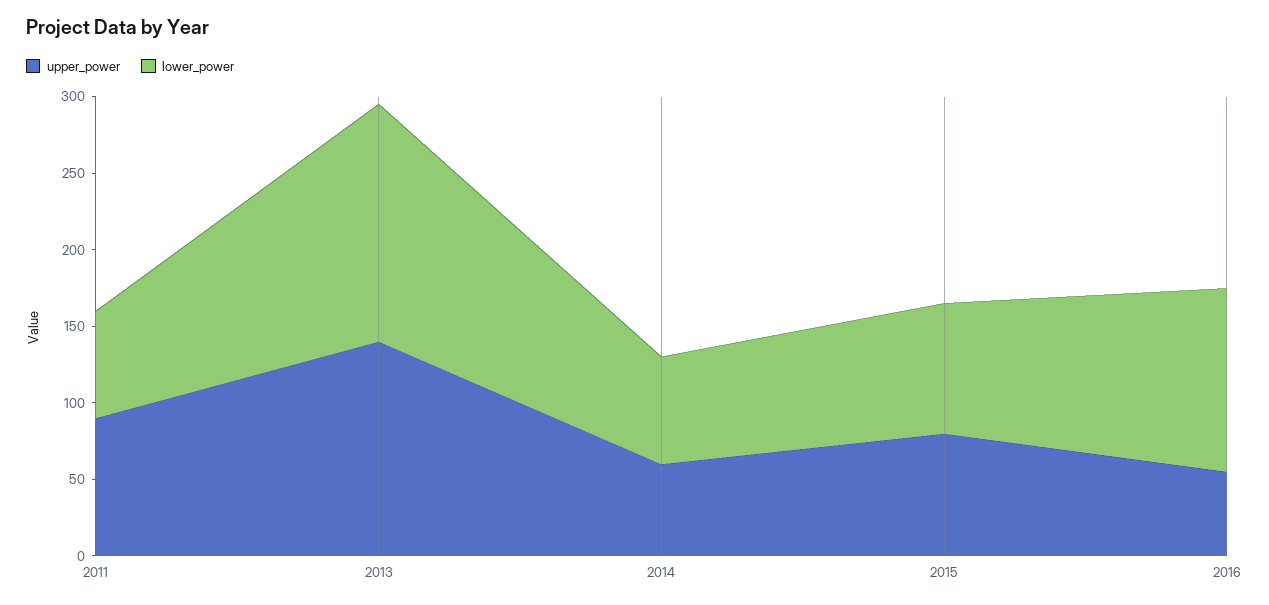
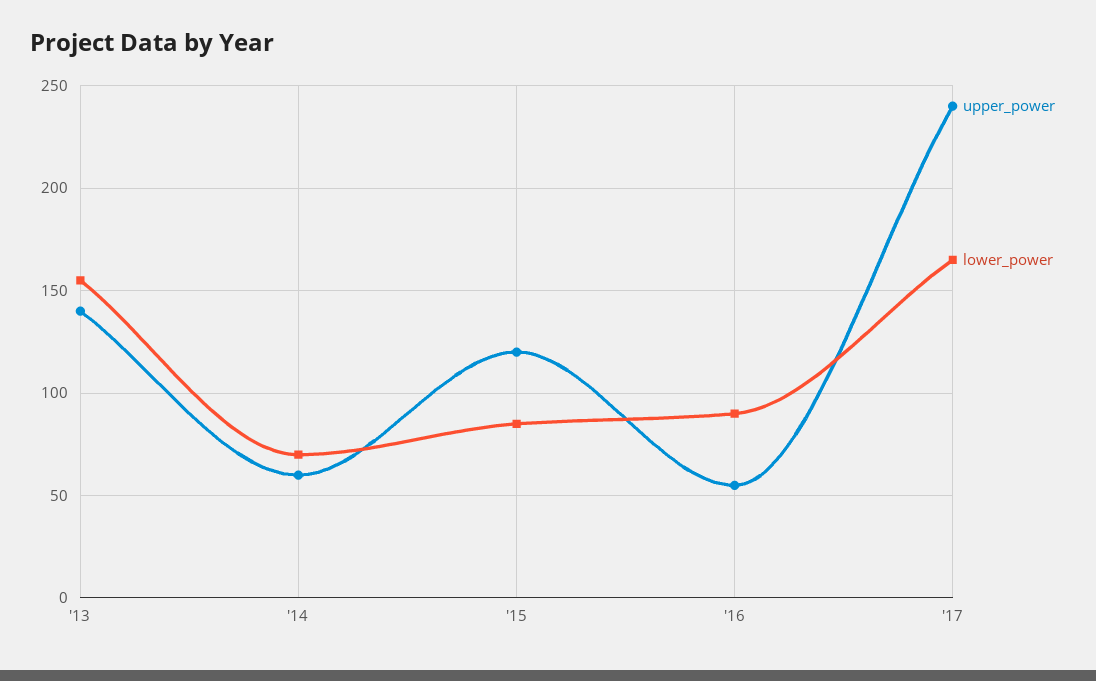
upper_power, 2011: 90 -> none
lower_power, 2011: 70 -> none
upper_power, 2015: 80 -> 120
lower_power, 2016: 120 -> 90
upper_power, '17: none -> 240
lower_power, '17: none -> 165

